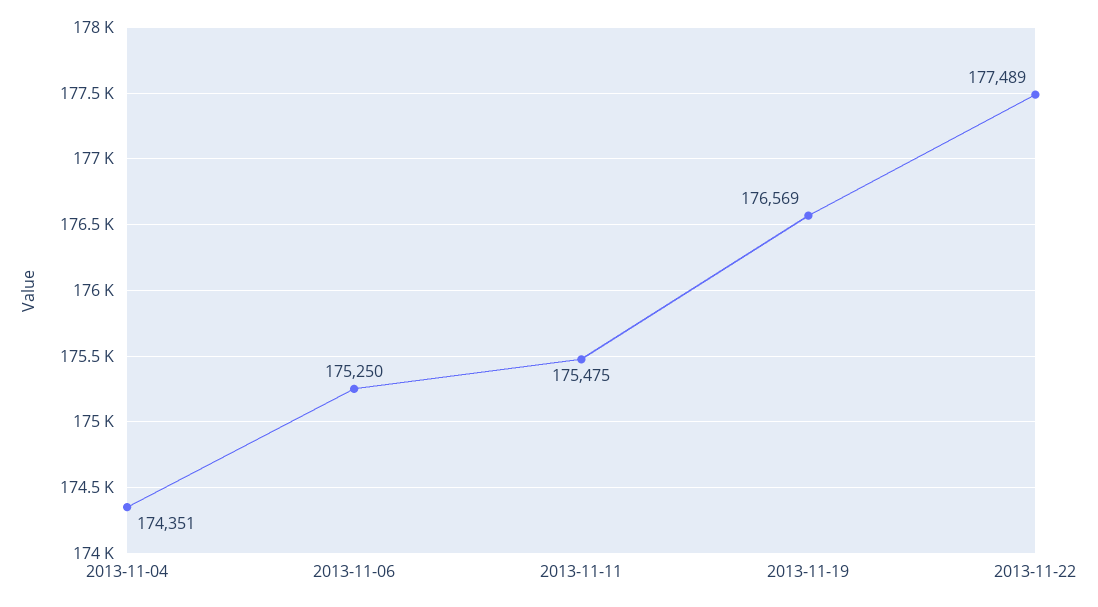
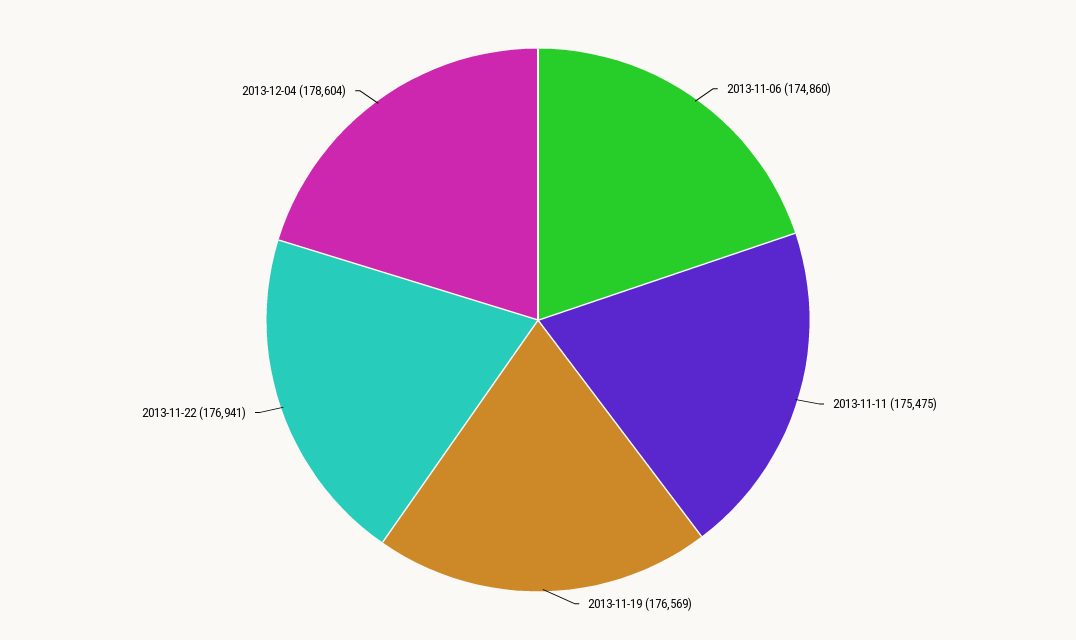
2013-11-04: 174351 -> none
2013-11-06: 175250 -> 174860
2013-11-22: 177489 -> 176941
2013-12-04: none -> 178604

